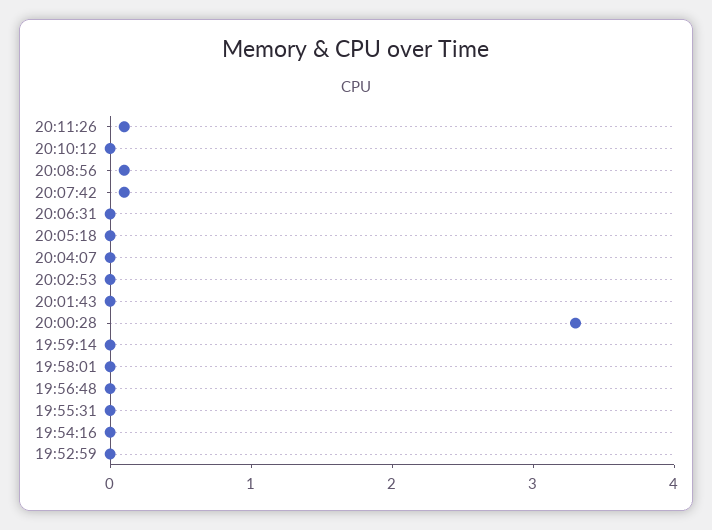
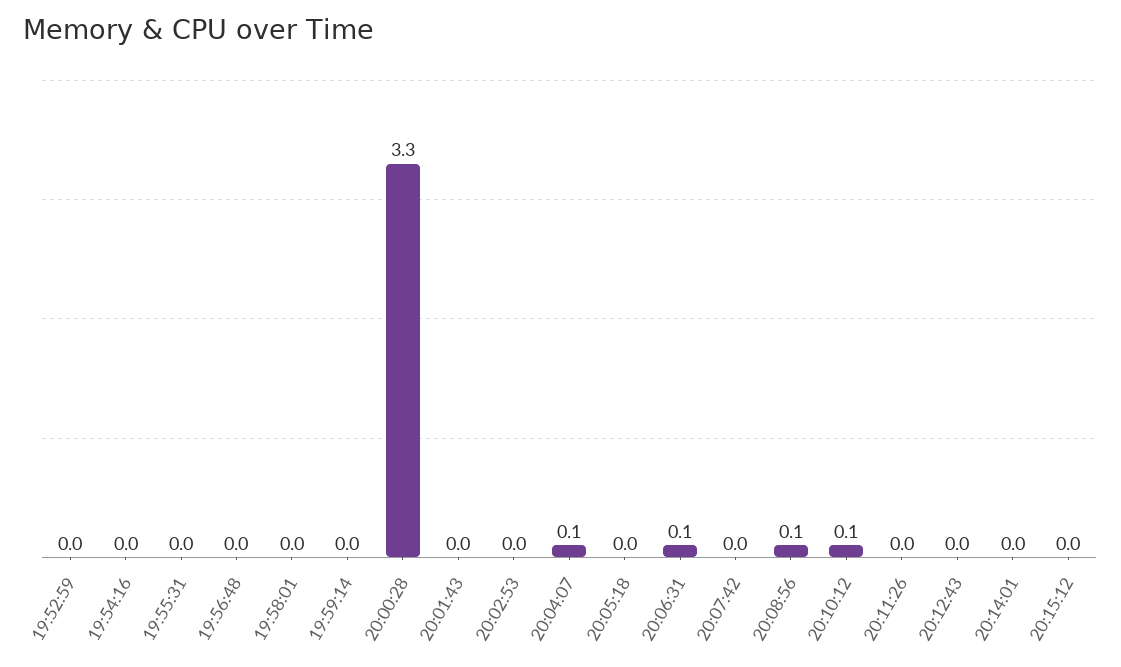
20:11:26: 0.1 -> 0
20:10:12: 0 -> 0.1
20:07:42: 0.1 -> 0
20:06:31: 0 -> 0.1
20:04:07: 0 -> 0.1
20:12:43: none -> 0
20:14:01: none -> 0
20:15:12: none -> 0

